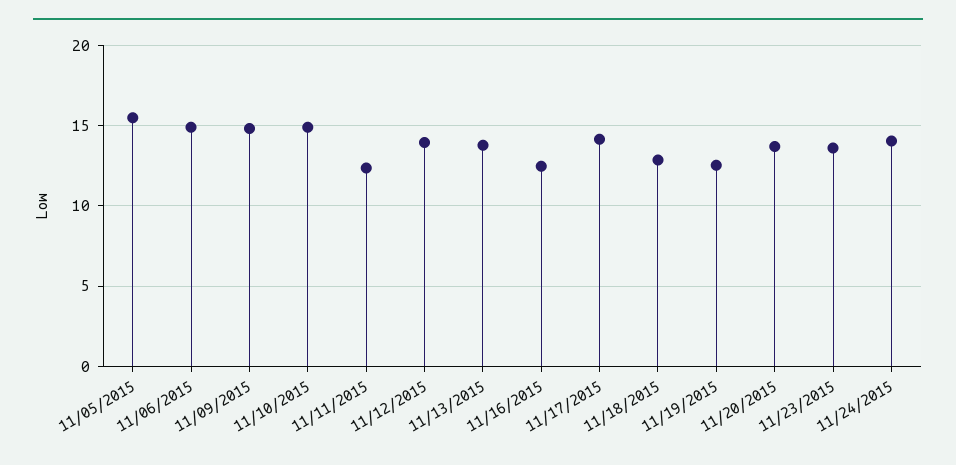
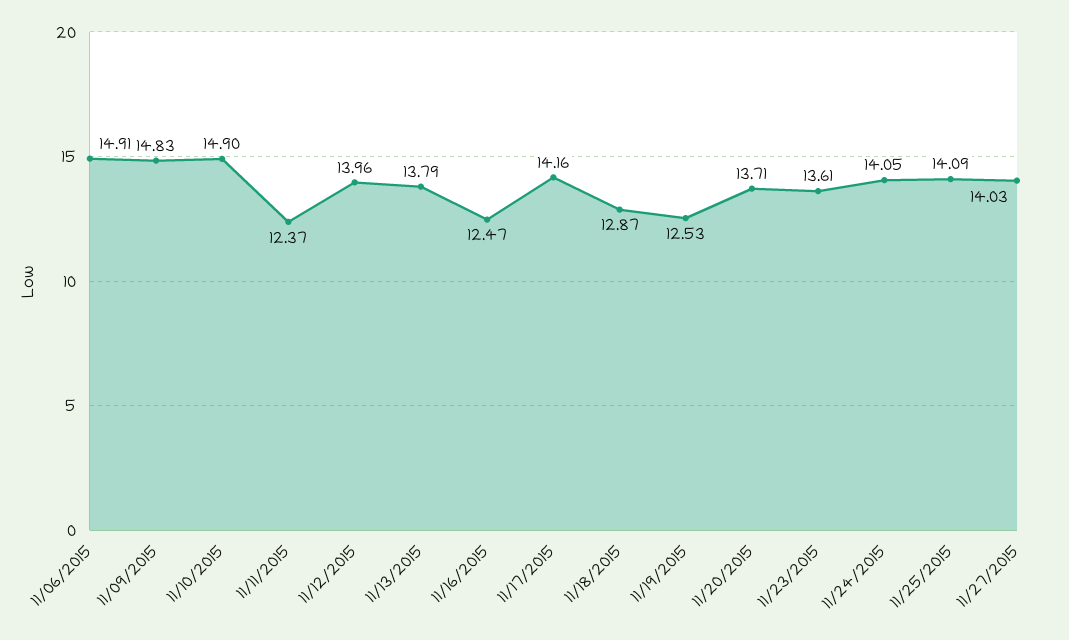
11/05/2015: 15.5 -> none
11/25/2015: none -> 14.09
11/27/2015: none -> 14.03

